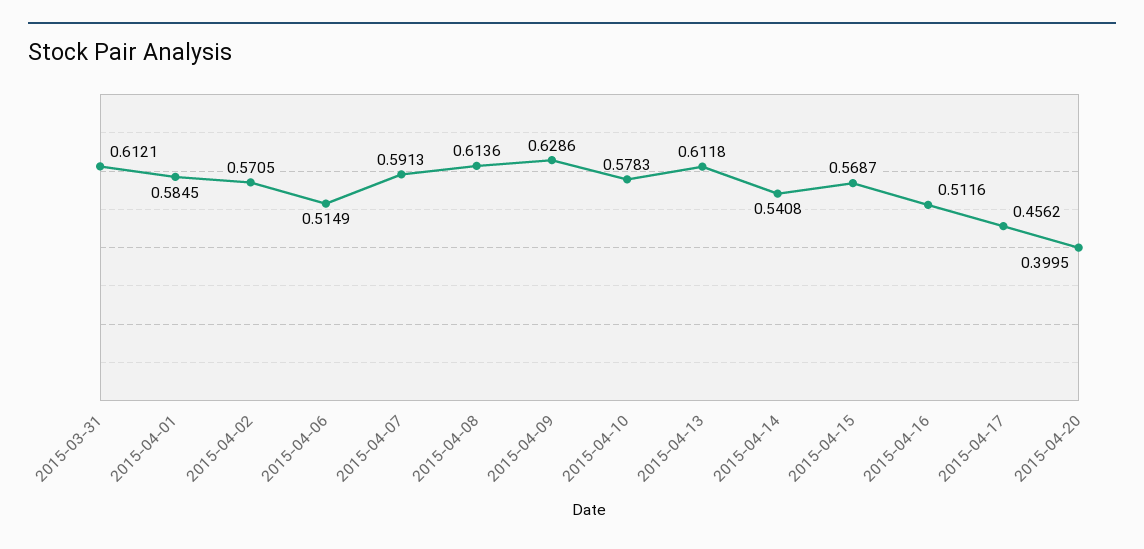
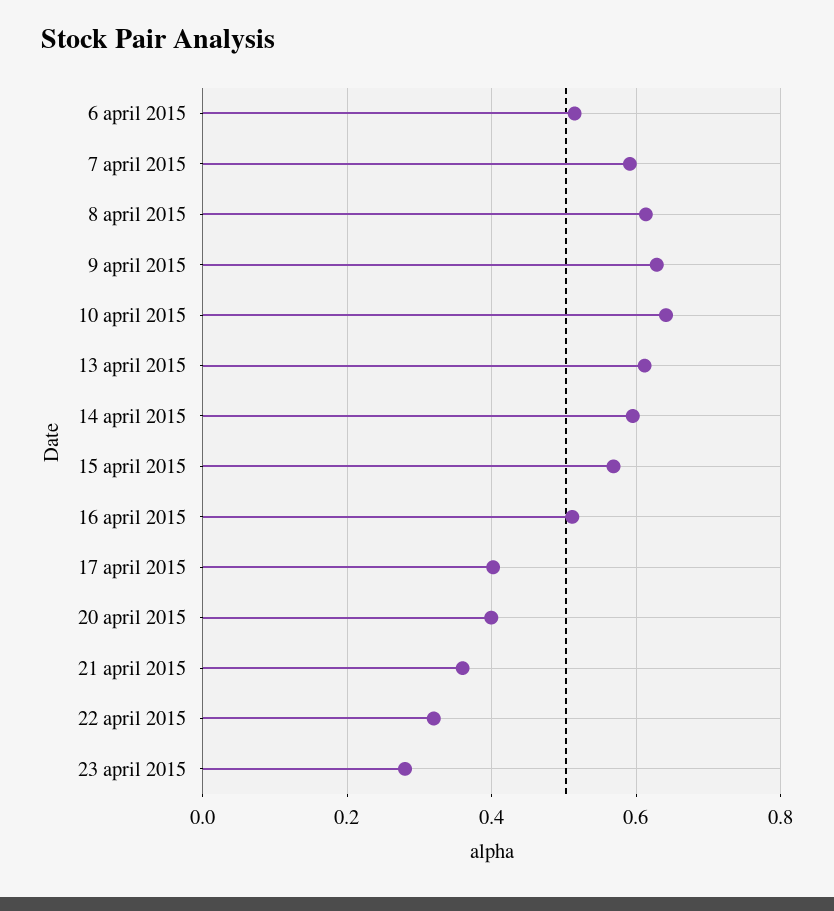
2015-03-31: 0.6121 -> none
2015-04-01: 0.5845 -> none
2015-04-02: 0.5705 -> none
2015-04-10: 0.5783 -> 0.64
2015-04-14: 0.5408 -> 0.6
2015-04-17: 0.4562 -> 0.4
21 april 2015: none -> 0.36
22 april 2015: none -> 0.32
23 april 2015: none -> 0.28

